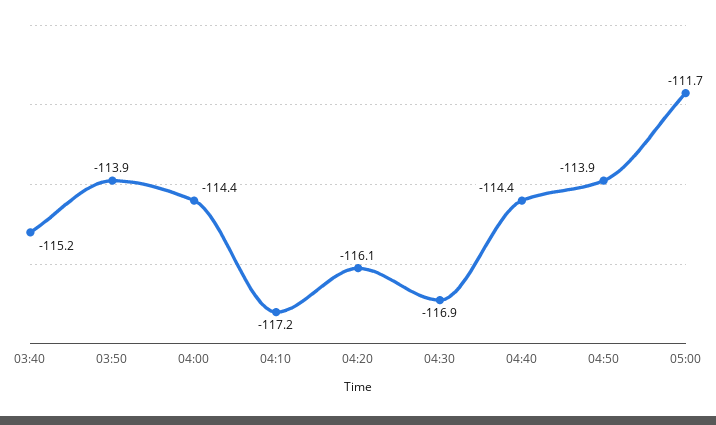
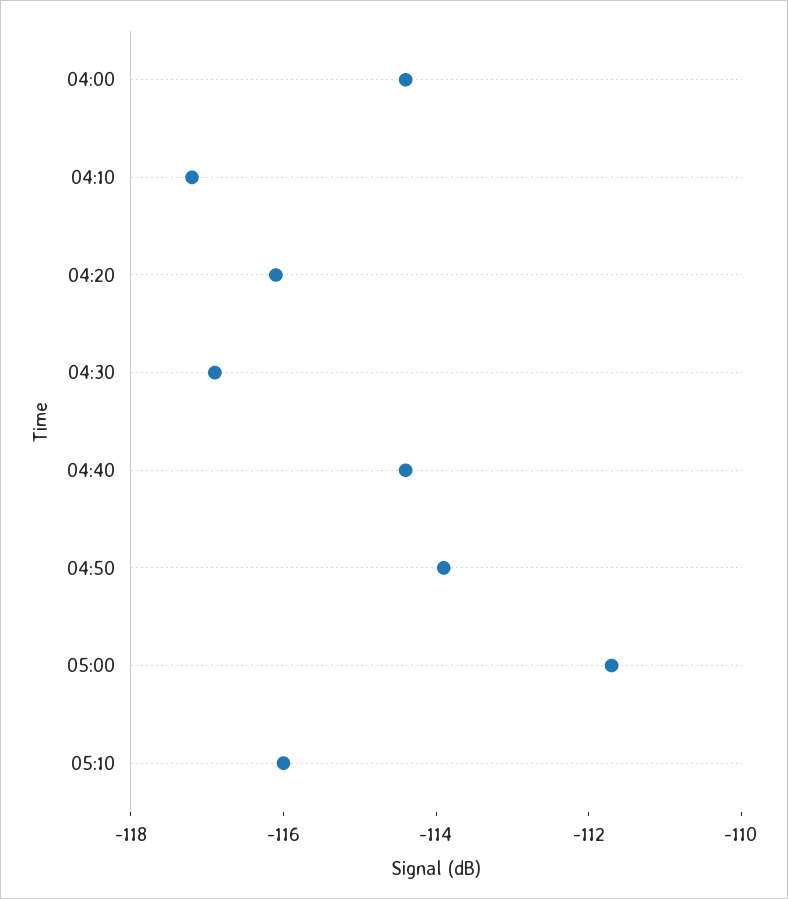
03:40: -115.2 -> none
03:50: -113.9 -> none
05:10: none -> -116

